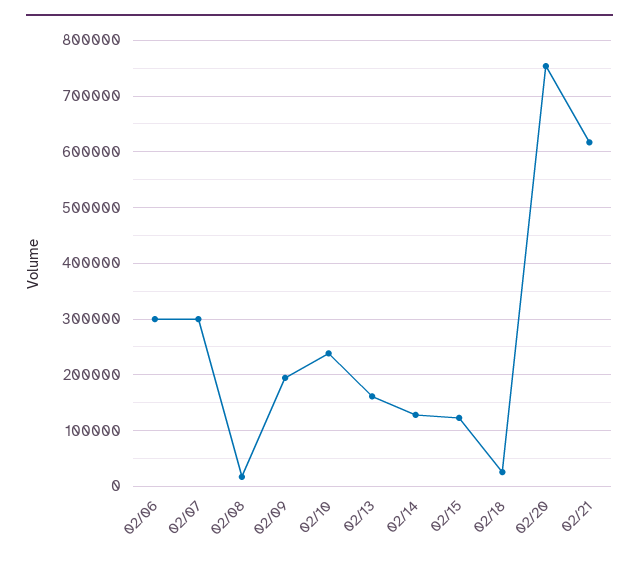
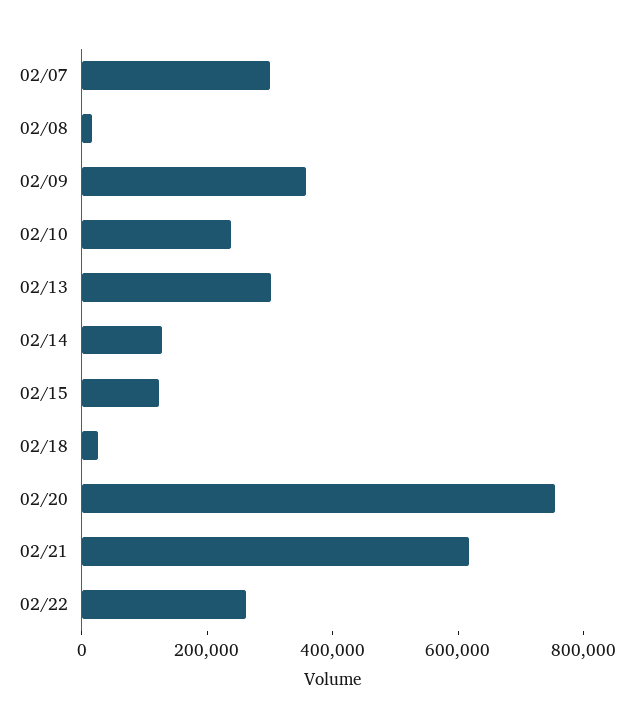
02/06: 300000 -> none
02/09: 200000 -> 350000
02/13: 160000 -> 300000
02/22: none -> 250000

